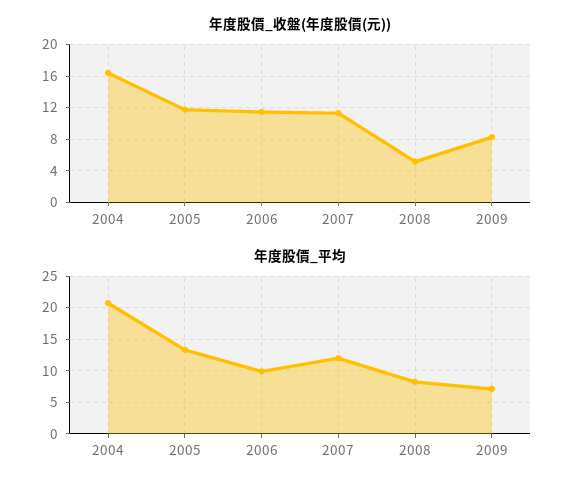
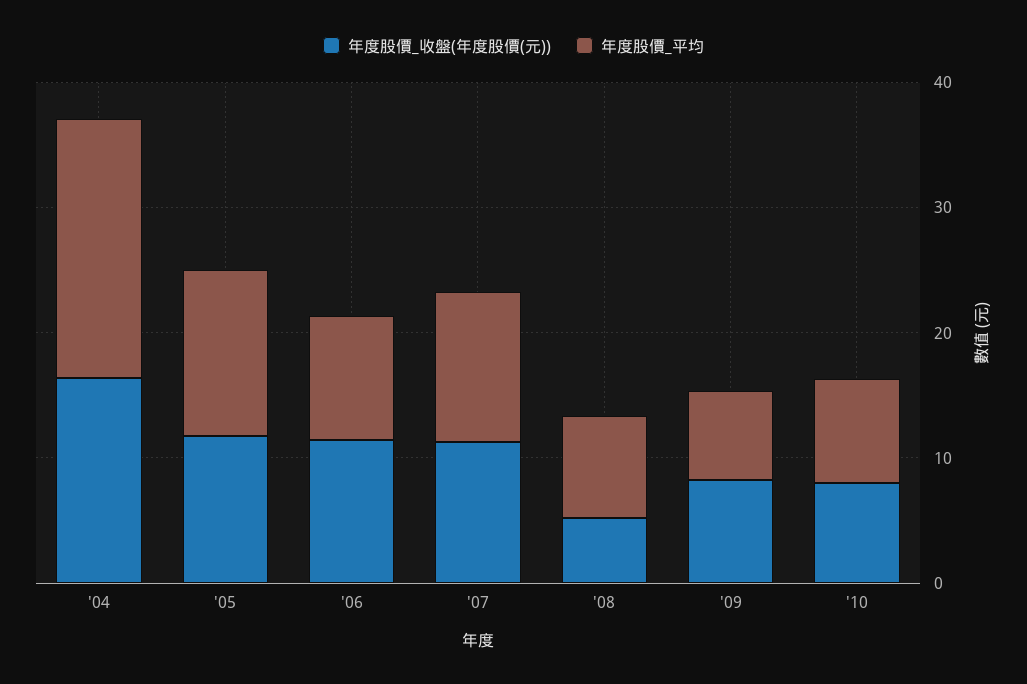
年度股價_收盤(年度股價(元)), '10: none -> 8
年度股價_平均, '10: none -> 8

